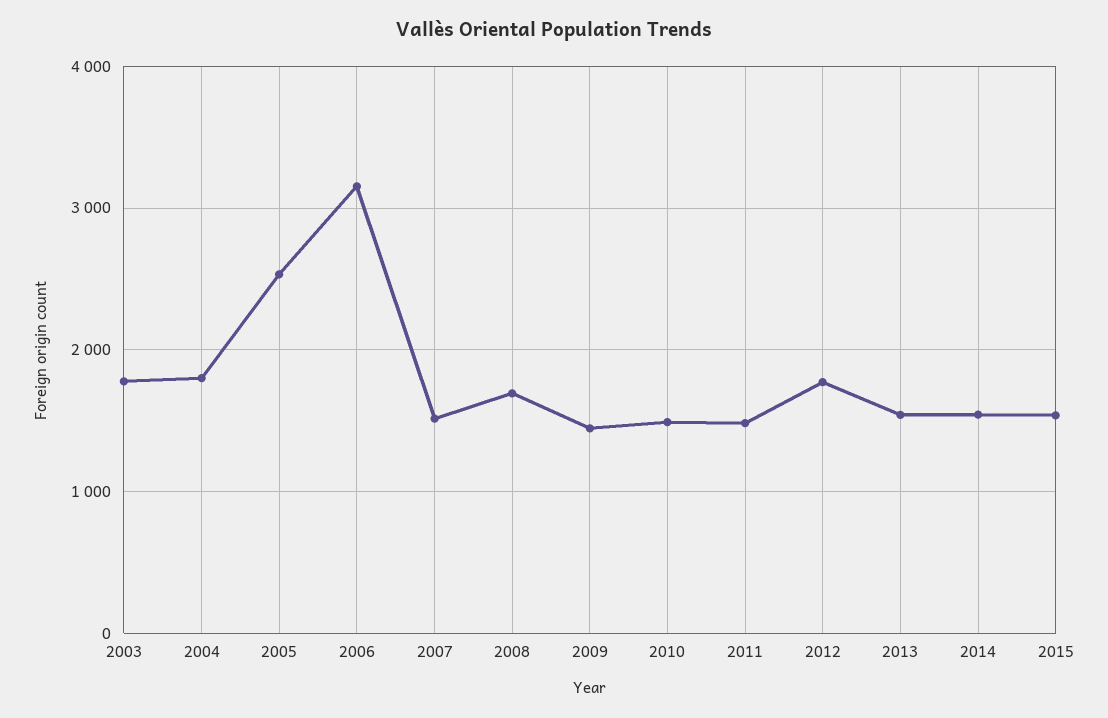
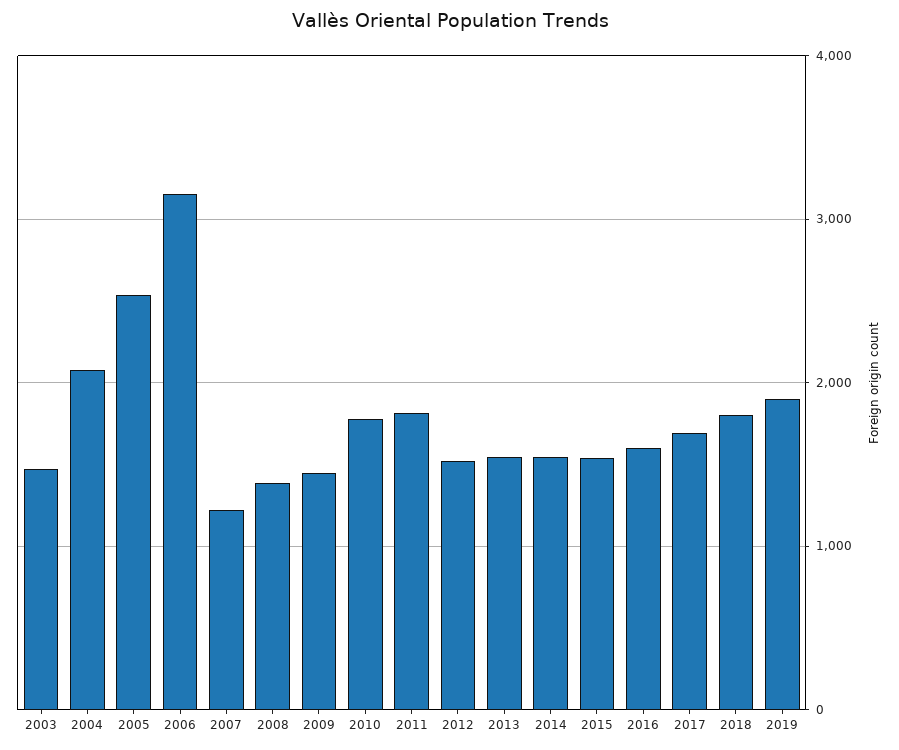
2003: 1800 -> 1500
2004: 1800 -> 2100
2007: 1500 -> 1200
2008: 1700 -> 1400
2010: 1500 -> 1800
2011: 1500 -> 1800
2012: 1800 -> 1500
2016: none -> 1600
2017: none -> 1700
2018: none -> 1800
2019: none -> 1900

